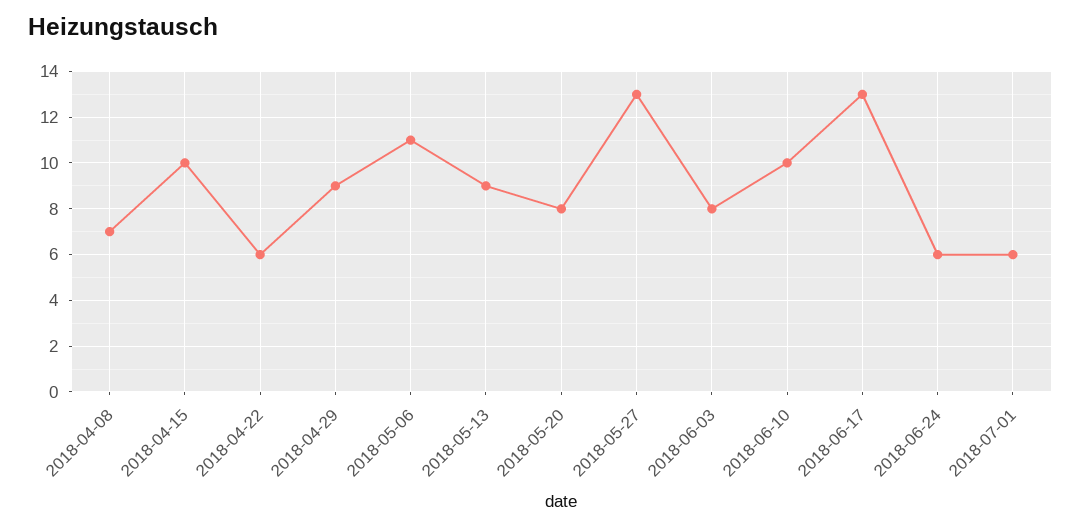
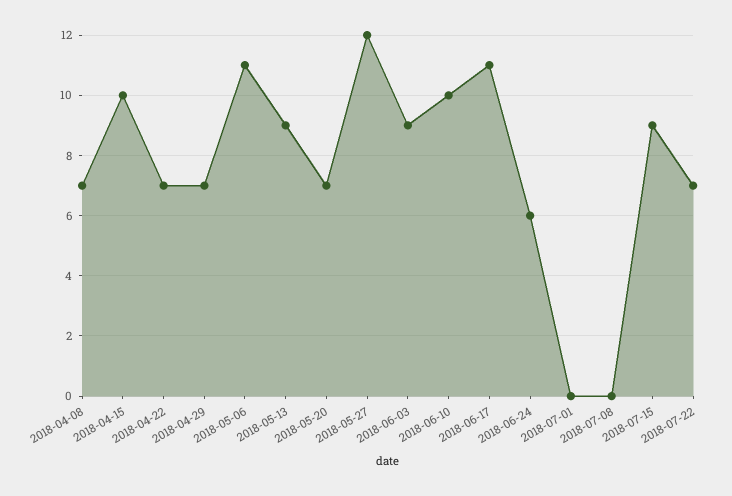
2018-04-22: 6 -> 7
2018-04-29: 9 -> 7
2018-05-20: 8 -> 7
2018-05-27: 13 -> 12
2018-06-03: 8 -> 9
2018-06-17: 13 -> 11
2018-07-01: 6 -> 0
2018-07-08: none -> 0
2018-07-15: none -> 9
2018-07-22: none -> 7

